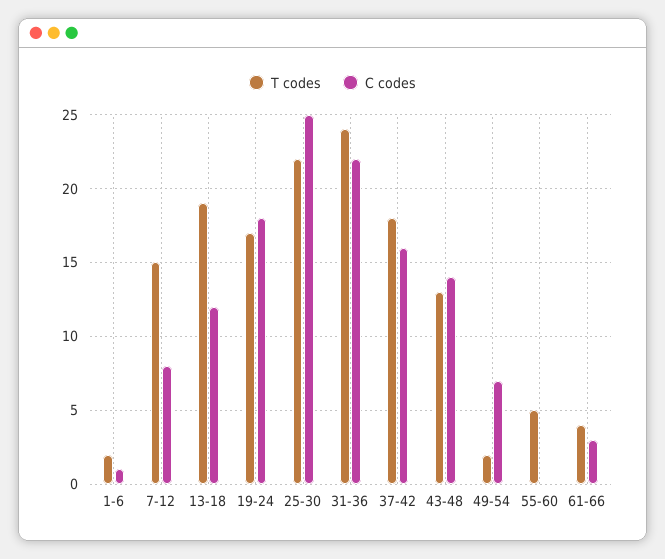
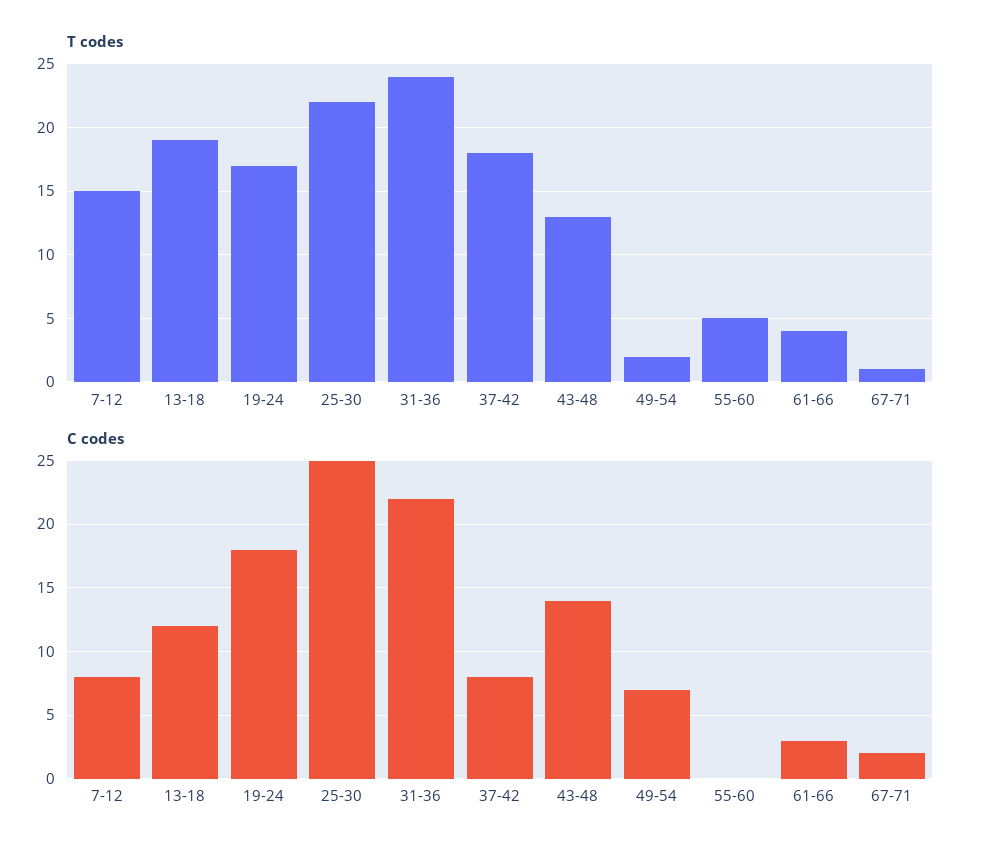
T codes, 1-6: 2 -> none
C codes, 1-6: 1 -> none
C codes, 37-42: 16 -> 8
T codes, 67-71: none -> 1
C codes, 67-71: none -> 2

